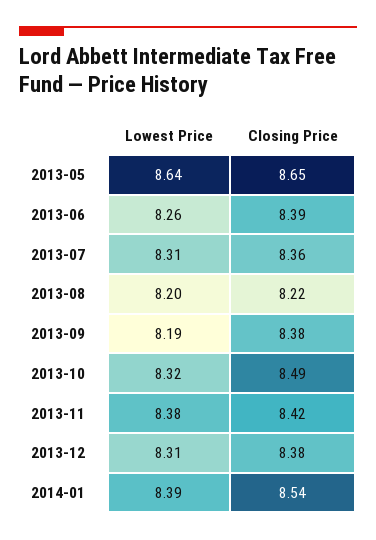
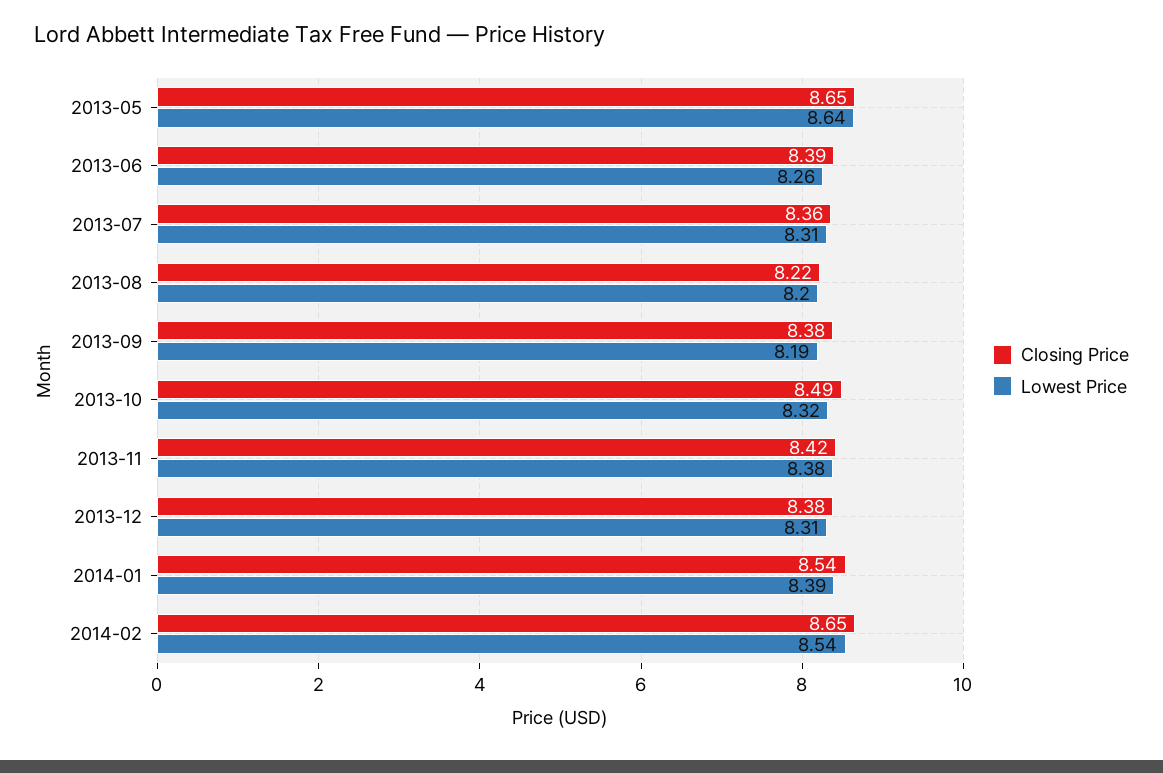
Closing Price, 2014-02: none -> 8.65
Lowest Price, 2014-02: none -> 8.54

